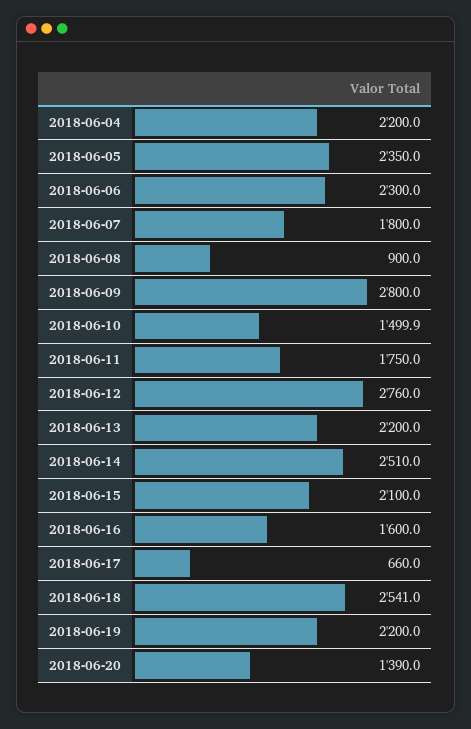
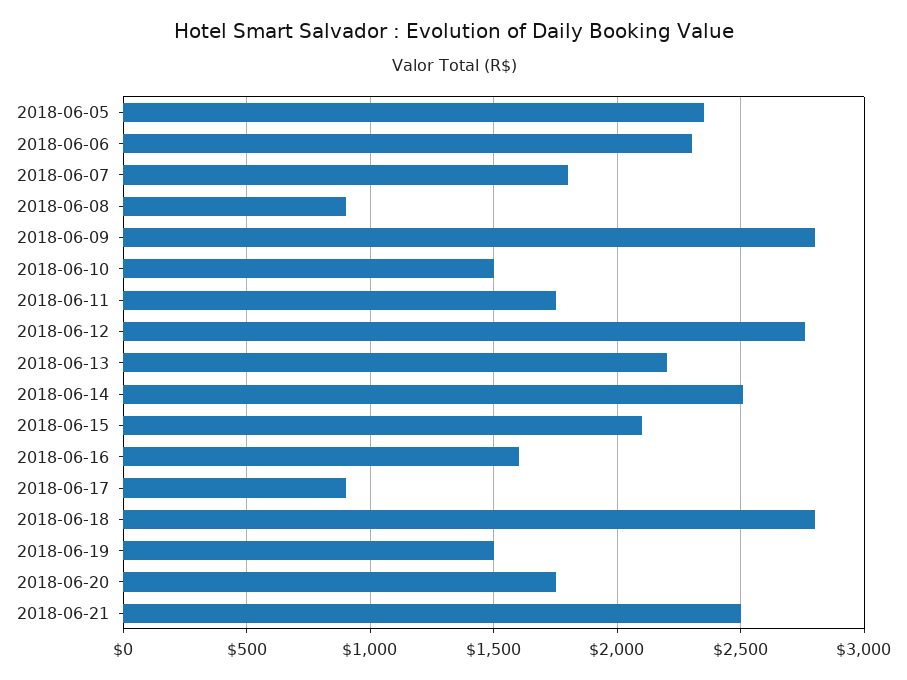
2018-06-04: 2200 -> none
2018-06-17: 660 -> 900
2018-06-18: 2541 -> 2800
2018-06-19: 2200 -> 1500
2018-06-20: 1390 -> 1750
2018-06-21: none -> 2500

